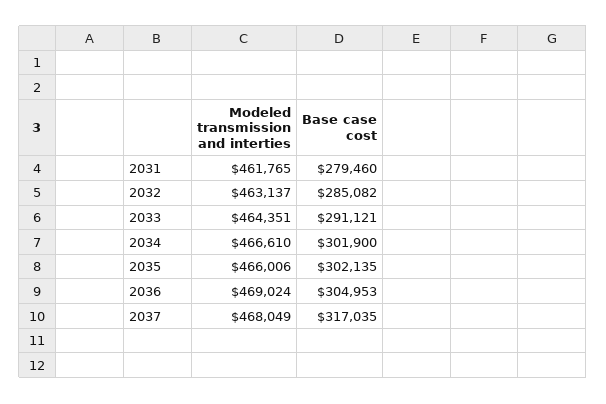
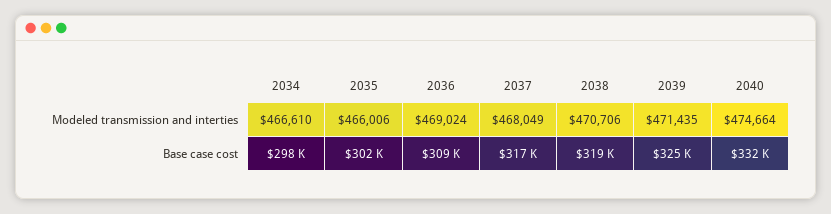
Modeled transmission and interties, 2031: 461765 -> none
Base case cost, 2031: 279460 -> none
Modeled transmission and interties, 2032: 463137 -> none
Base case cost, 2032: 285082 -> none
Modeled transmission and interties, 2033: 464351 -> none
Base case cost, 2033: 291121 -> none
Base case cost, 2034: 301900 -> 298000
Base case cost, 2036: 304953 -> 309000
Modeled transmission and interties, 2038: none -> 470706
Modeled transmission and interties, 2039: none -> 471435
Modeled transmission and interties, 2040: none -> 474664
Base case cost, 2038: none -> 319000
Base case cost, 2039: none -> 325000
Base case cost, 2040: none -> 332000

